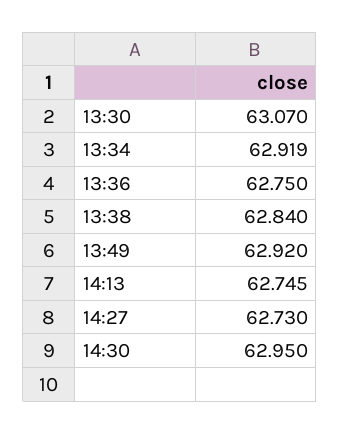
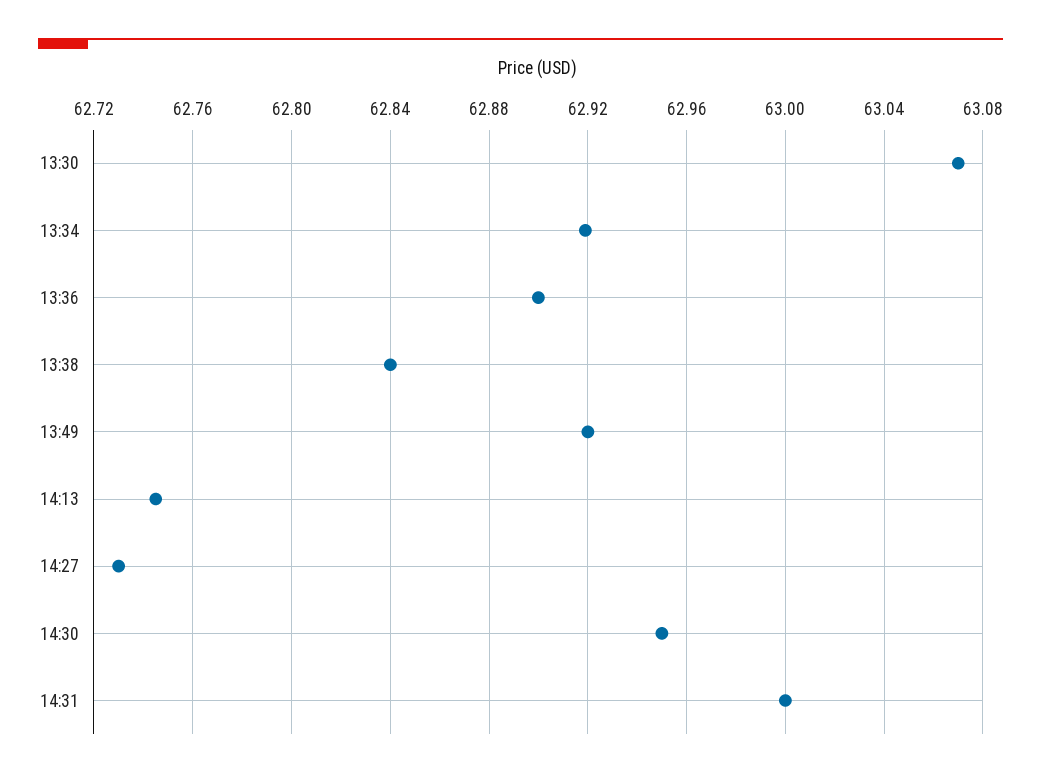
13:36: 62.75 -> 62.9
14:31: none -> 63

